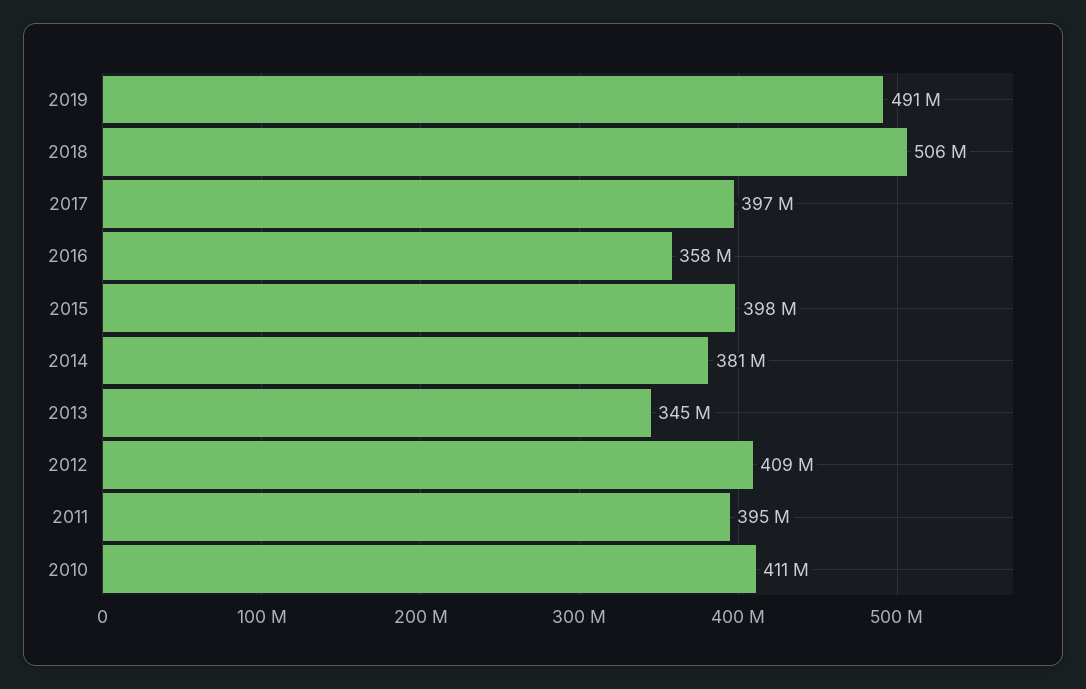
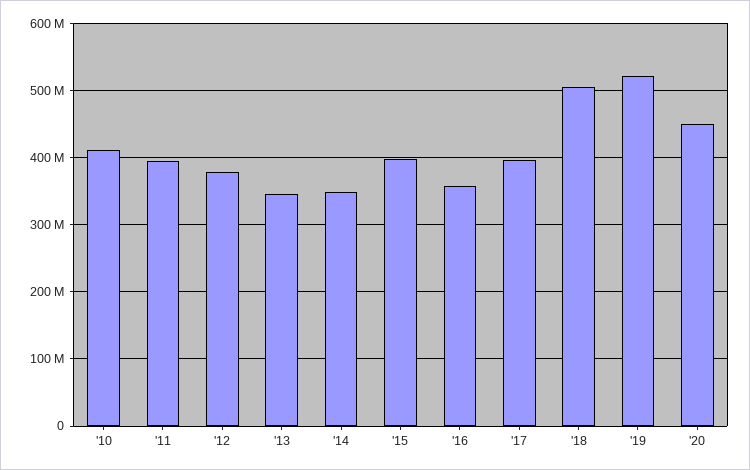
2019: 491000000 -> 520000000
2014: 381000000 -> 350000000
2012: 409000000 -> 380000000
'20: none -> 450000000

